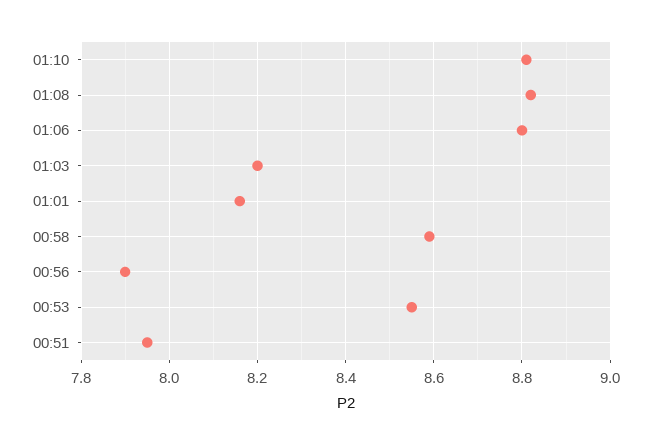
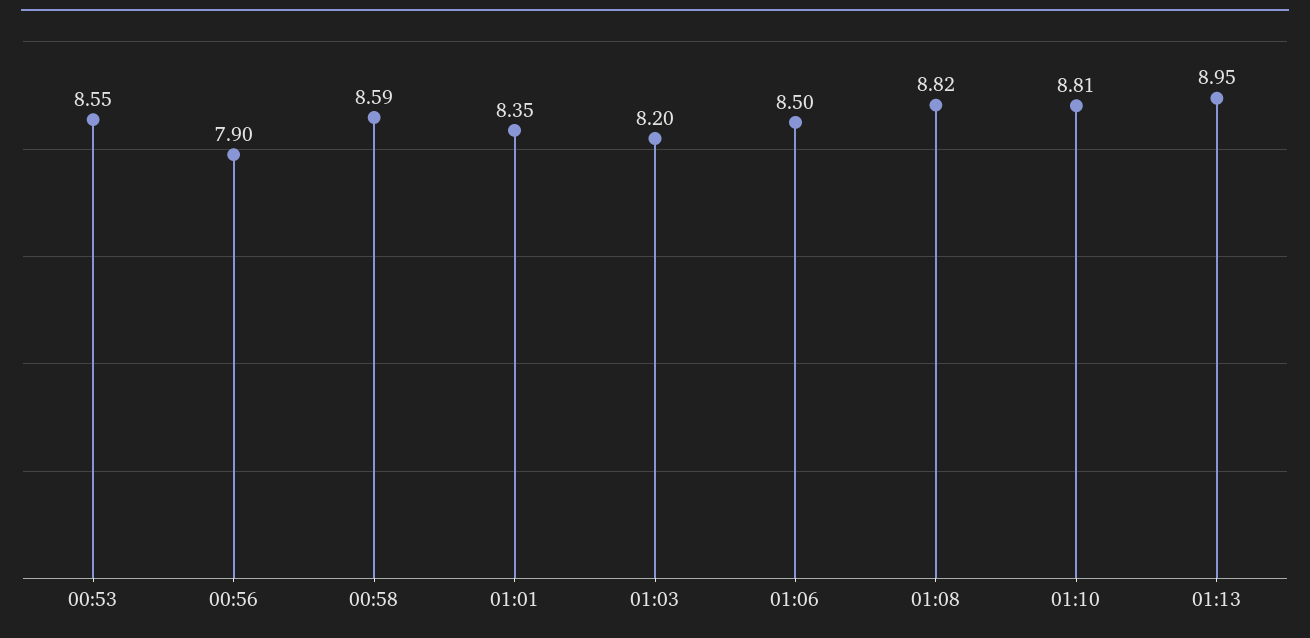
01:06: 8.8 -> 8.5
01:01: 8.15 -> 8.35
00:51: 7.95 -> none
01:13: none -> 8.95

